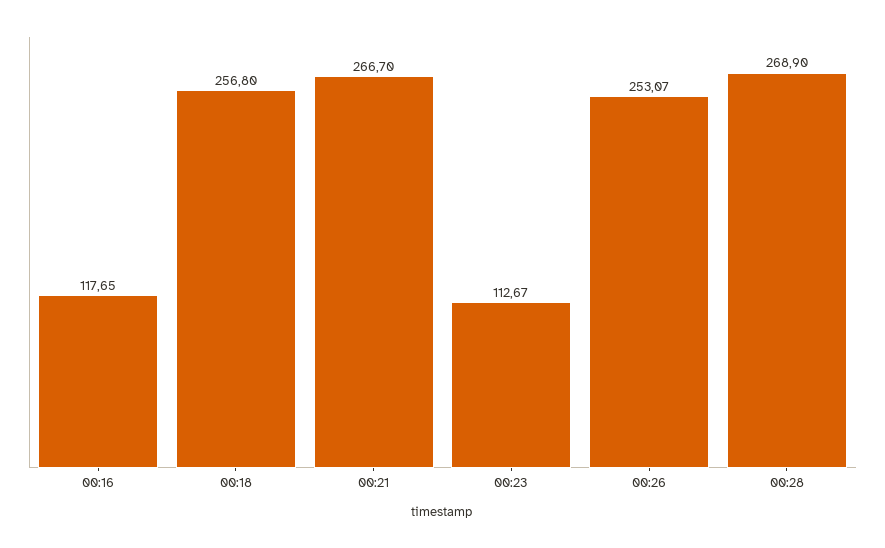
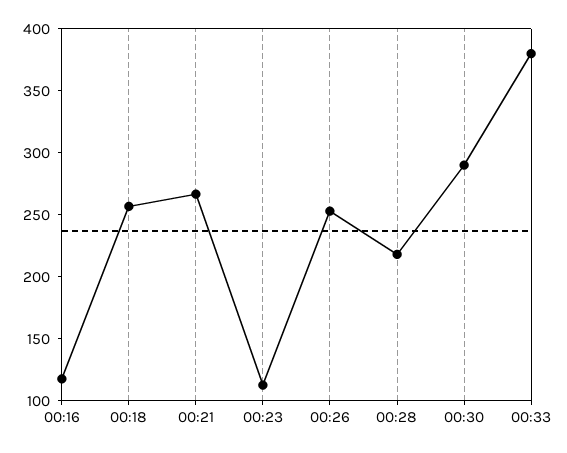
00:28: 268.9 -> 220
00:30: none -> 290
00:33: none -> 380

